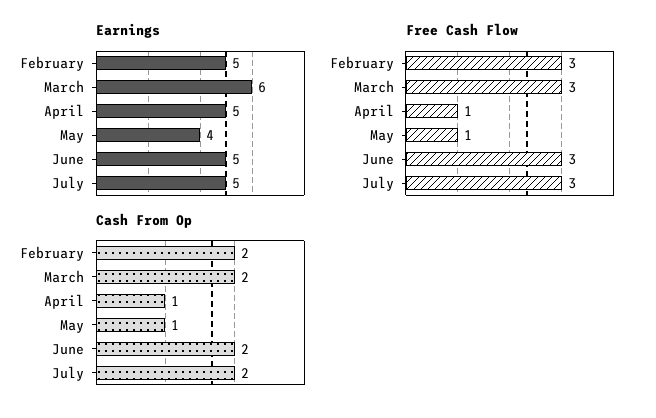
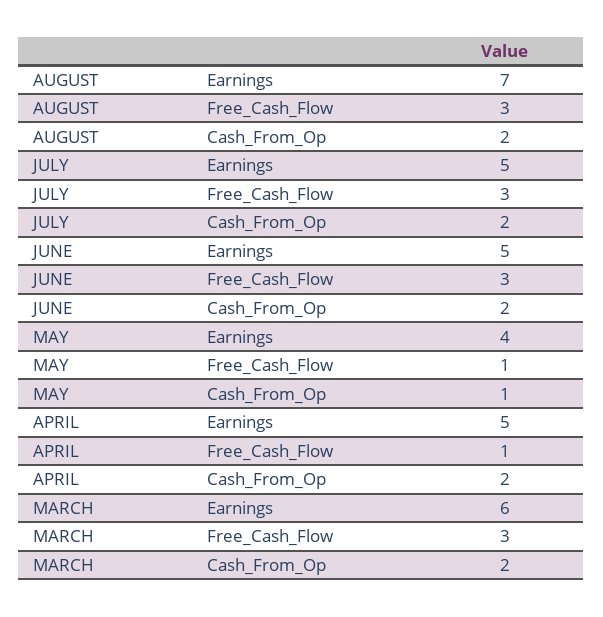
Earnings, February: 5 -> none
Free Cash Flow, February: 3 -> none
Cash From Op, February: 2 -> none
Cash From Op, April: 1 -> 2
Earnings, AUGUST: none -> 7
Free Cash Flow, AUGUST: none -> 3
Cash From Op, AUGUST: none -> 2

